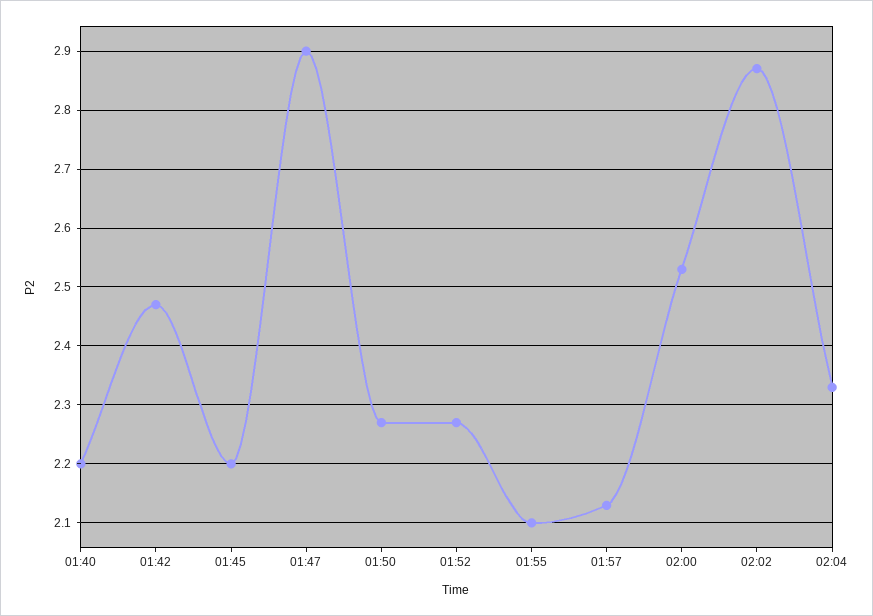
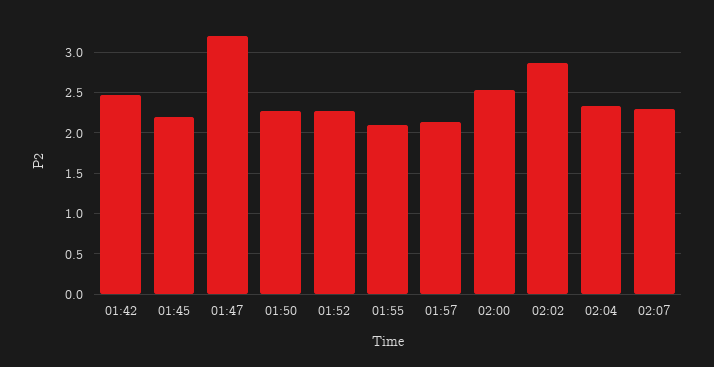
01:40: 2.2 -> none
01:47: 2.9 -> 3.2
02:07: none -> 2.3

